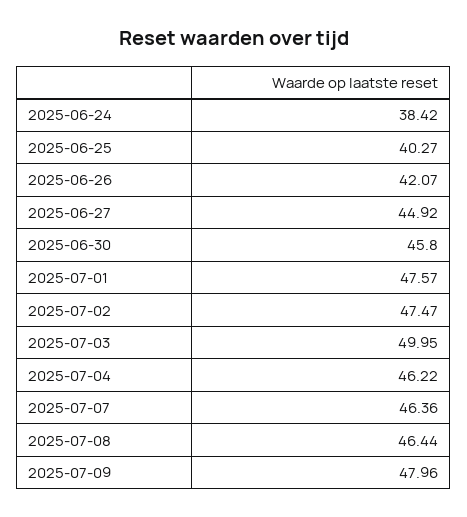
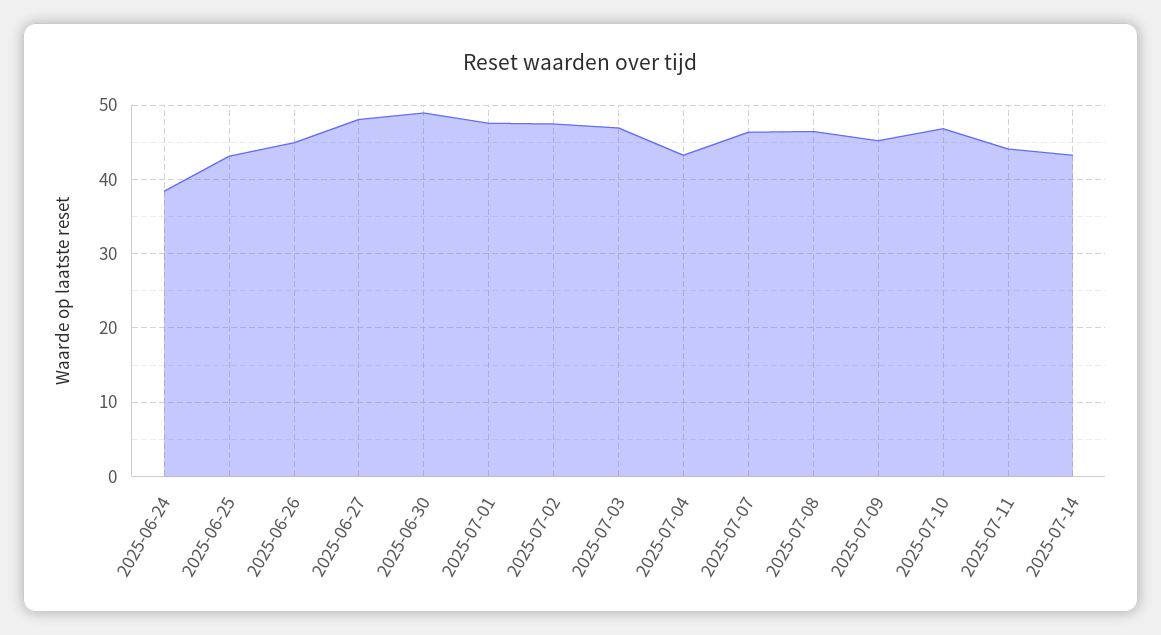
2025-06-25: 40.27 -> 43
2025-06-26: 42.07 -> 45
2025-06-27: 44.92 -> 48
2025-06-30: 45.8 -> 49
2025-07-03: 49.95 -> 47
2025-07-04: 46.22 -> 43
2025-07-09: 47.96 -> 45
2025-07-10: none -> 47
2025-07-11: none -> 44
2025-07-14: none -> 43

